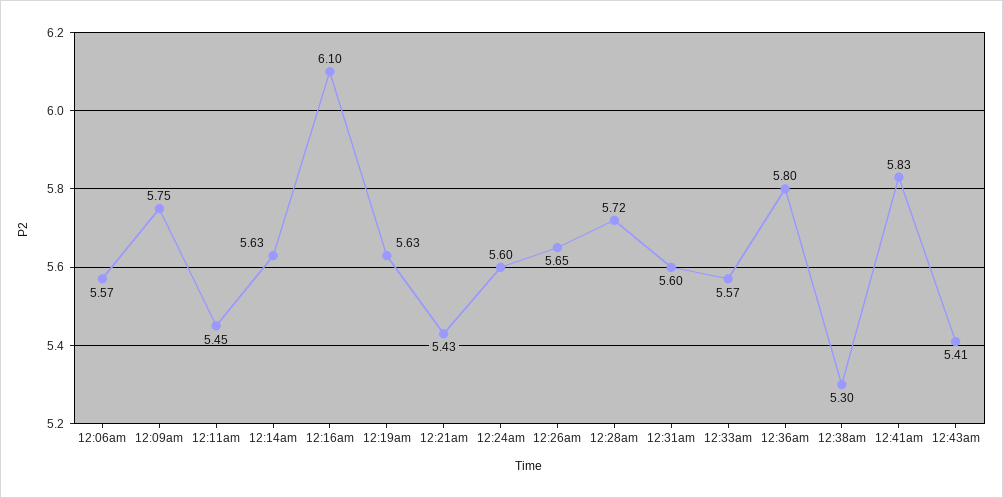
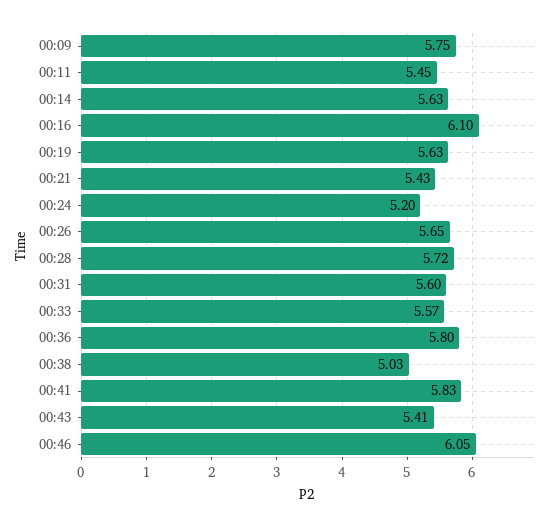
12:06am: 5.57 -> none
12:24am: 5.6 -> 5.2
12:38am: 5.3 -> 5.03
00:46: none -> 6.05

